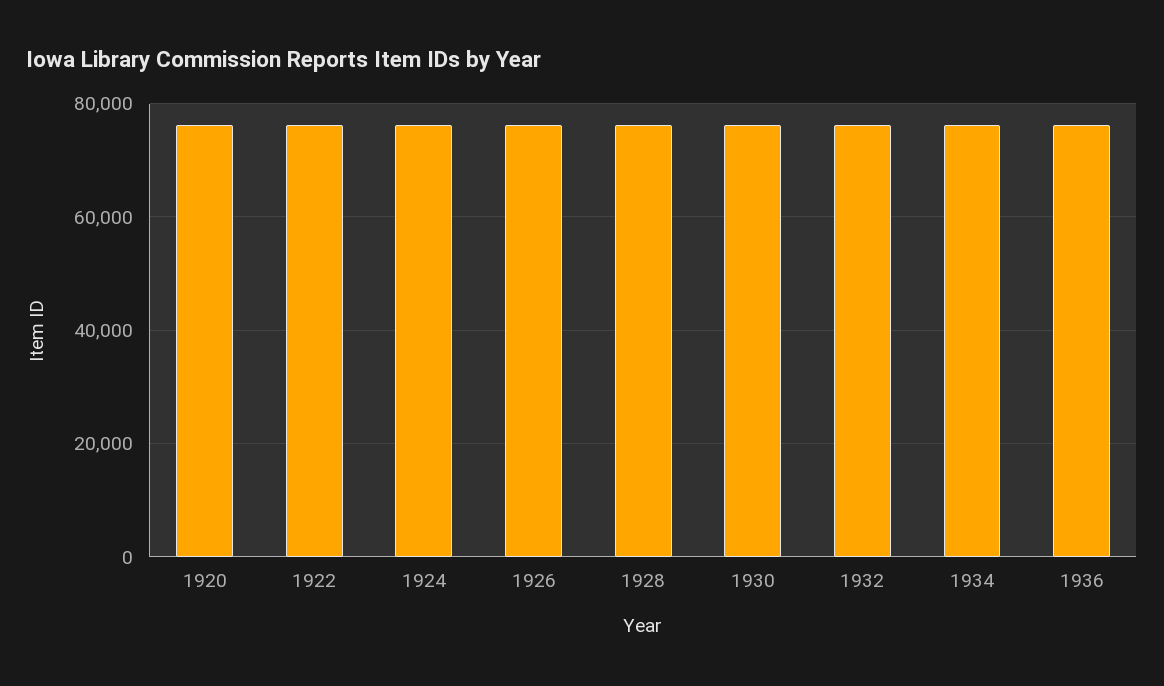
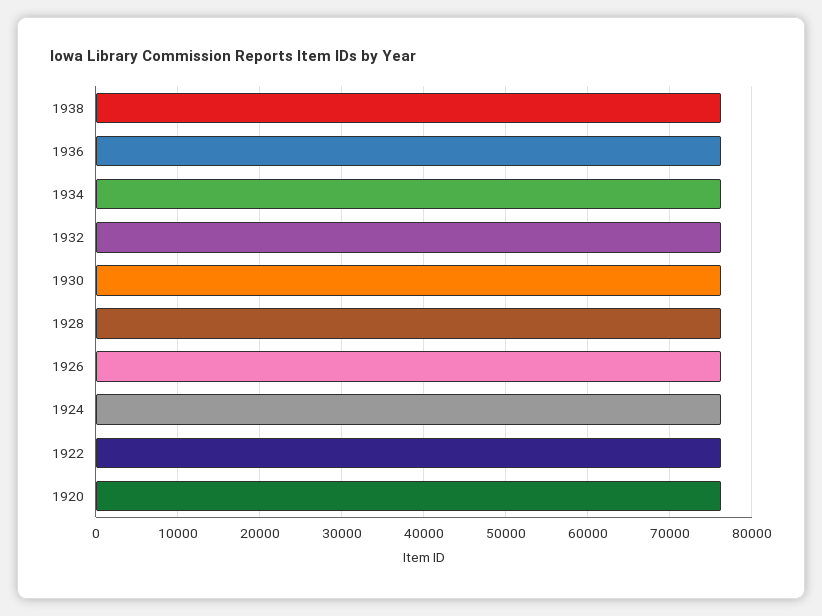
1938: none -> 76000

